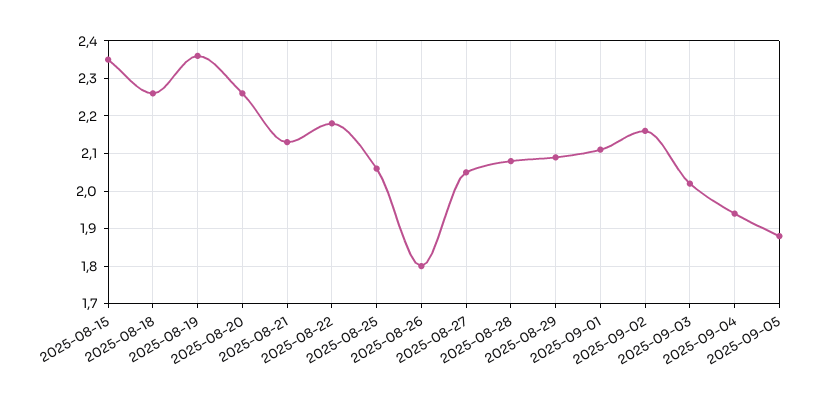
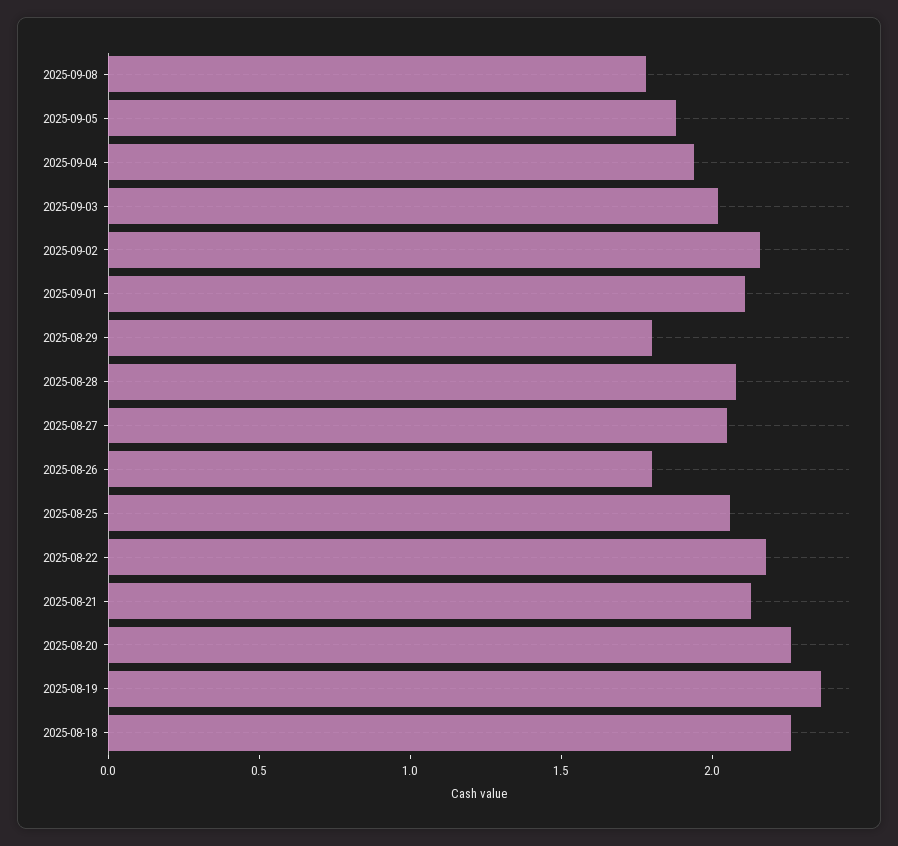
2025-08-15: 2.35 -> none
2025-08-29: 2.1 -> 1.8
2025-09-08: none -> 1.8

